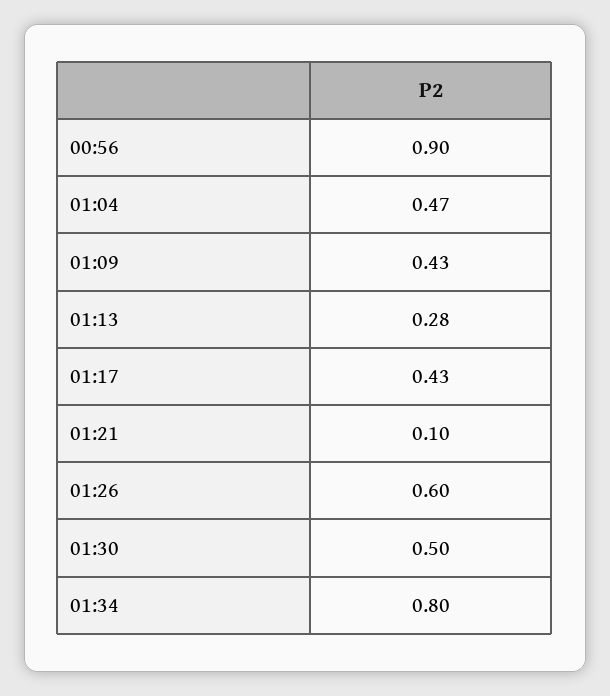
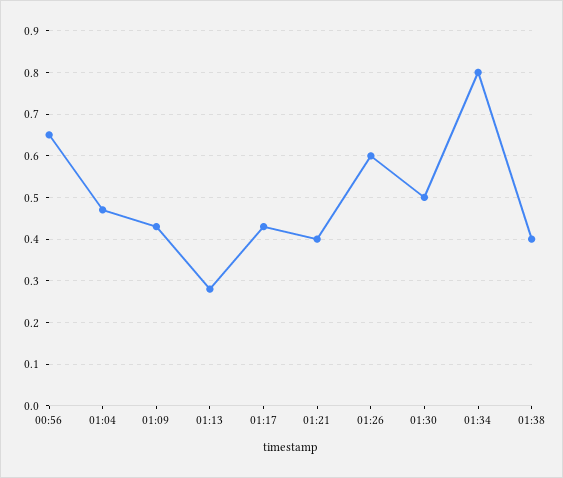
00:56: 0.9 -> 0.65
01:21: 0.1 -> 0.4
01:38: none -> 0.4

